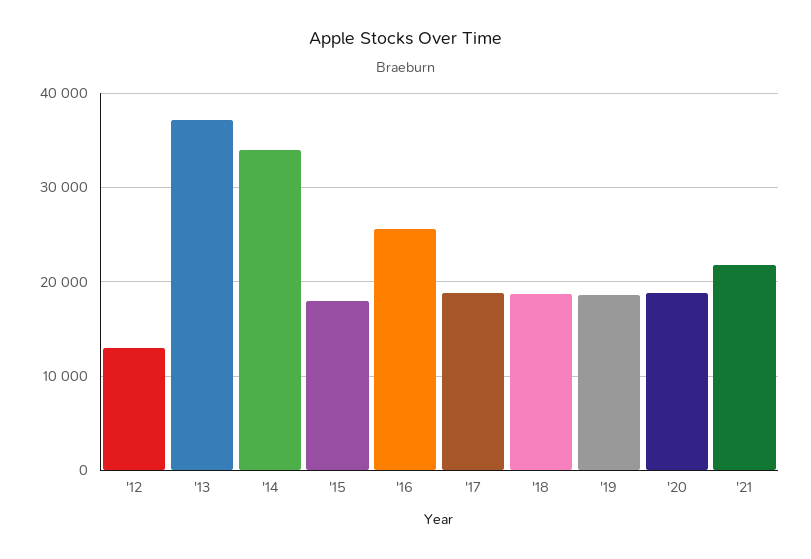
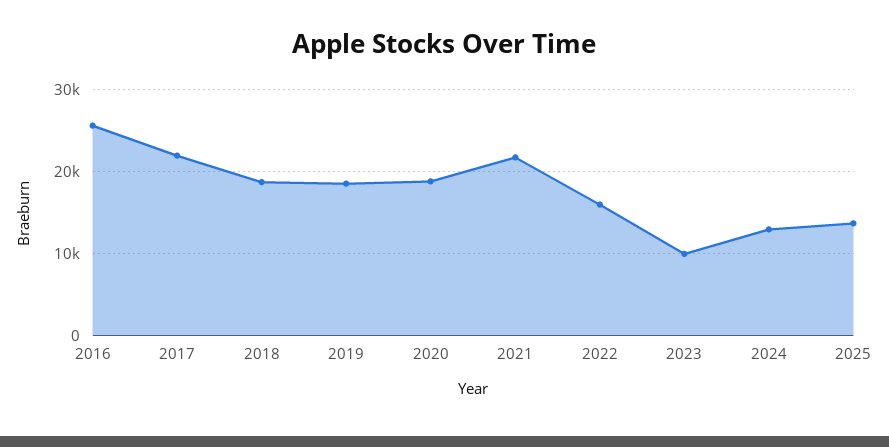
'12: 13000 -> none
'13: 37000 -> none
'14: 34000 -> none
'15: 18000 -> none
'17: 19000 -> 22000
2022: none -> 16000
2023: none -> 10000
2024: none -> 13000
2025: none -> 14000

